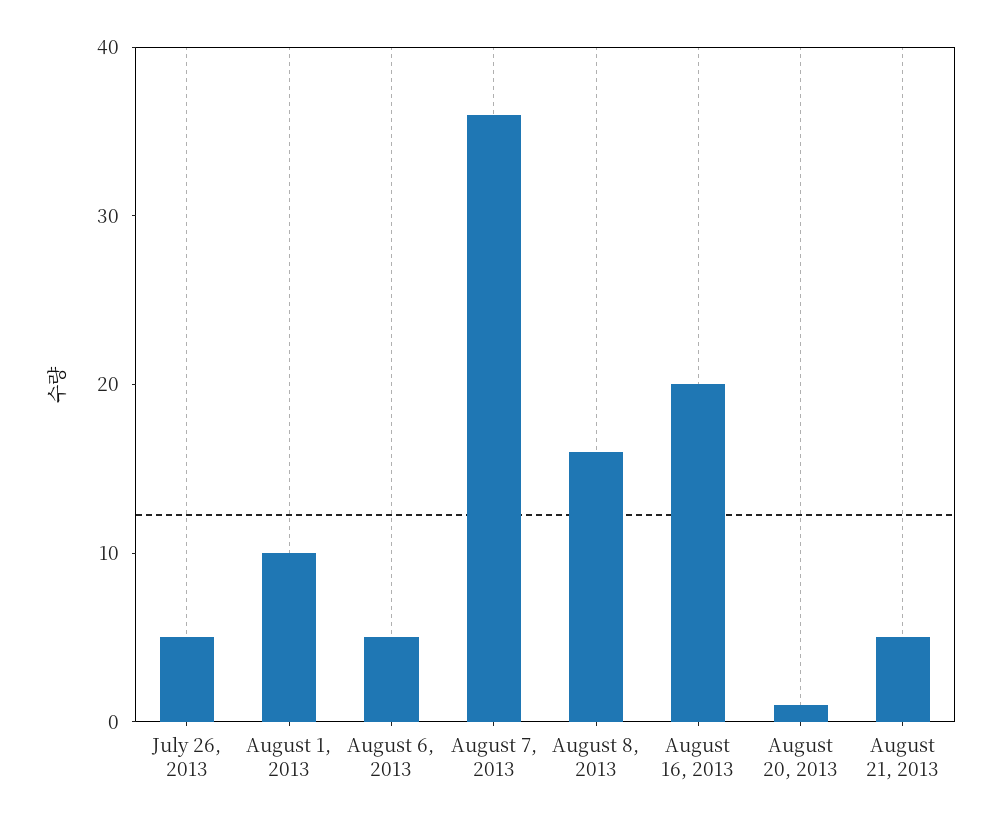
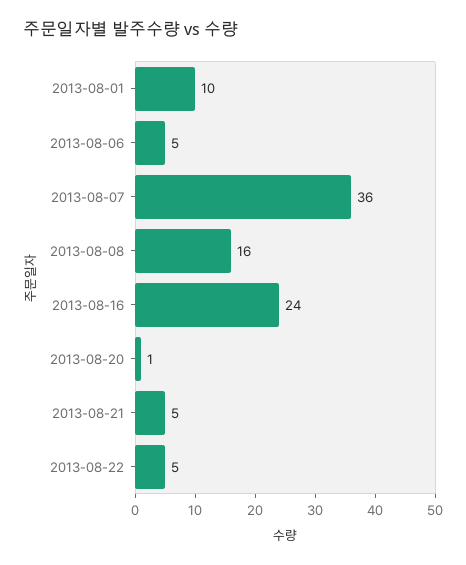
July 26, 2013: 5 -> none
August 16, 2013: 20 -> 24
2013-08-22: none -> 5

